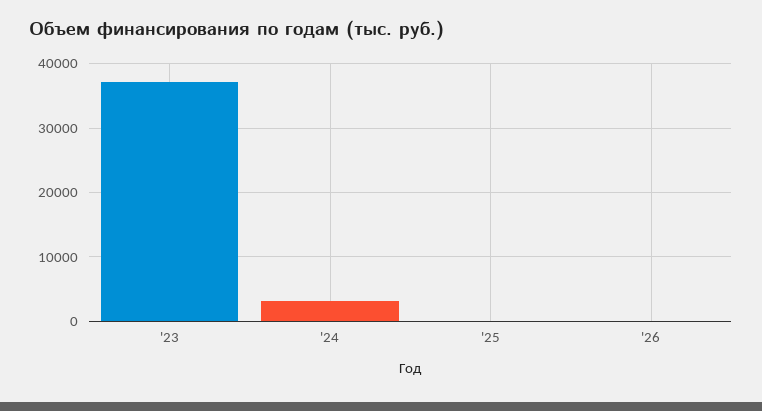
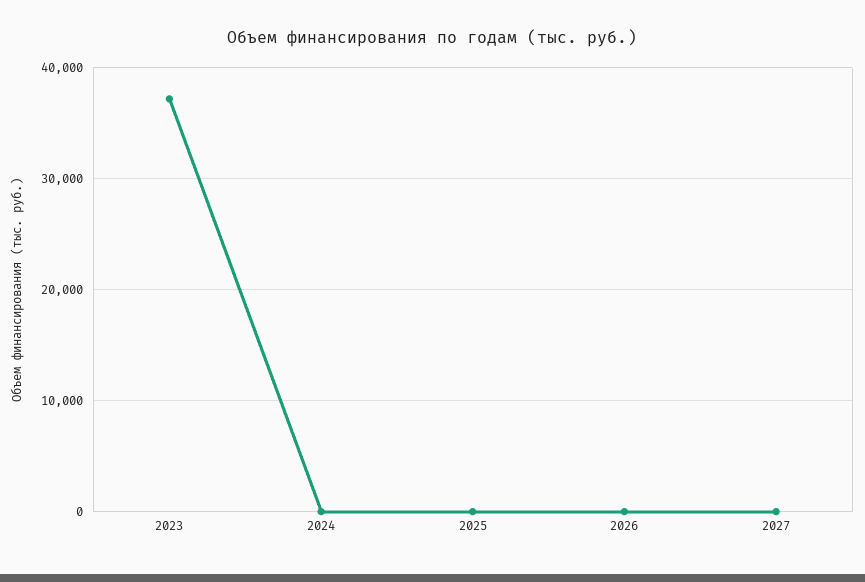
'24: 3000 -> 0
2027: none -> 0

